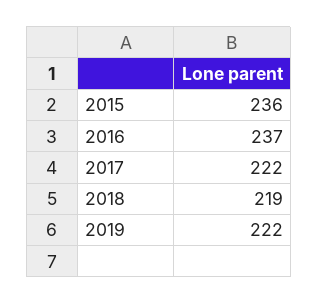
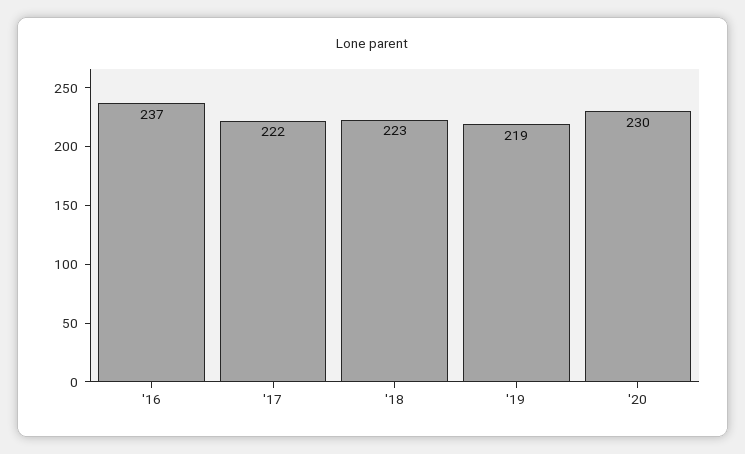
2015: 236 -> none
2018: 219 -> 223
2019: 222 -> 219
'20: none -> 230

